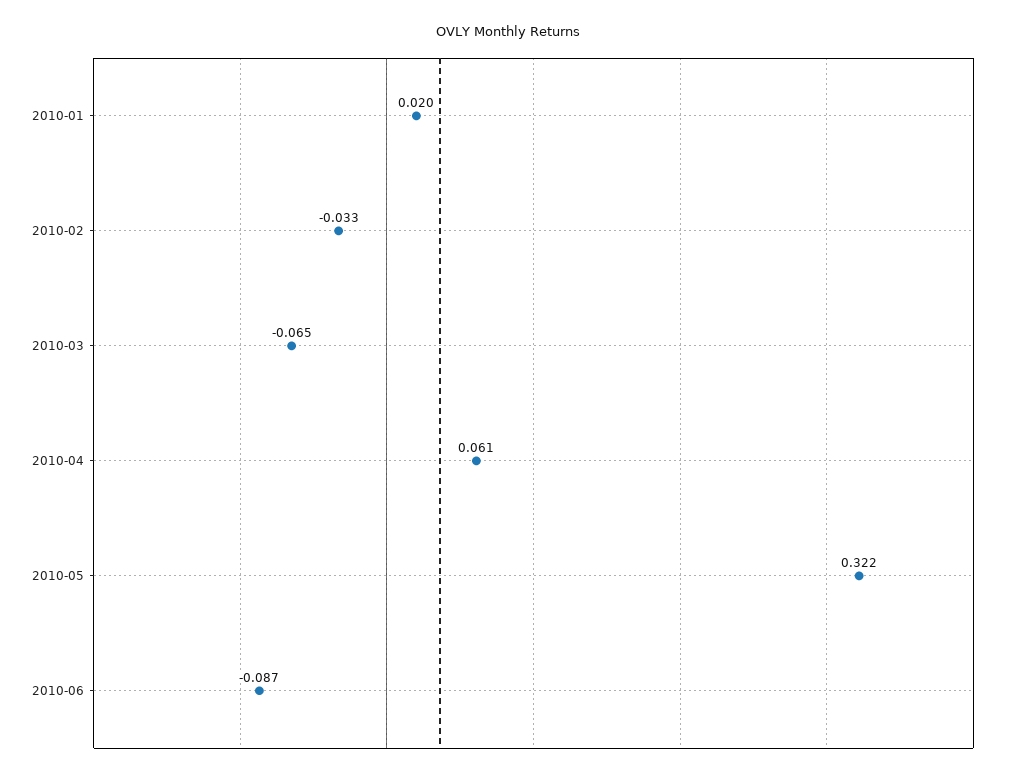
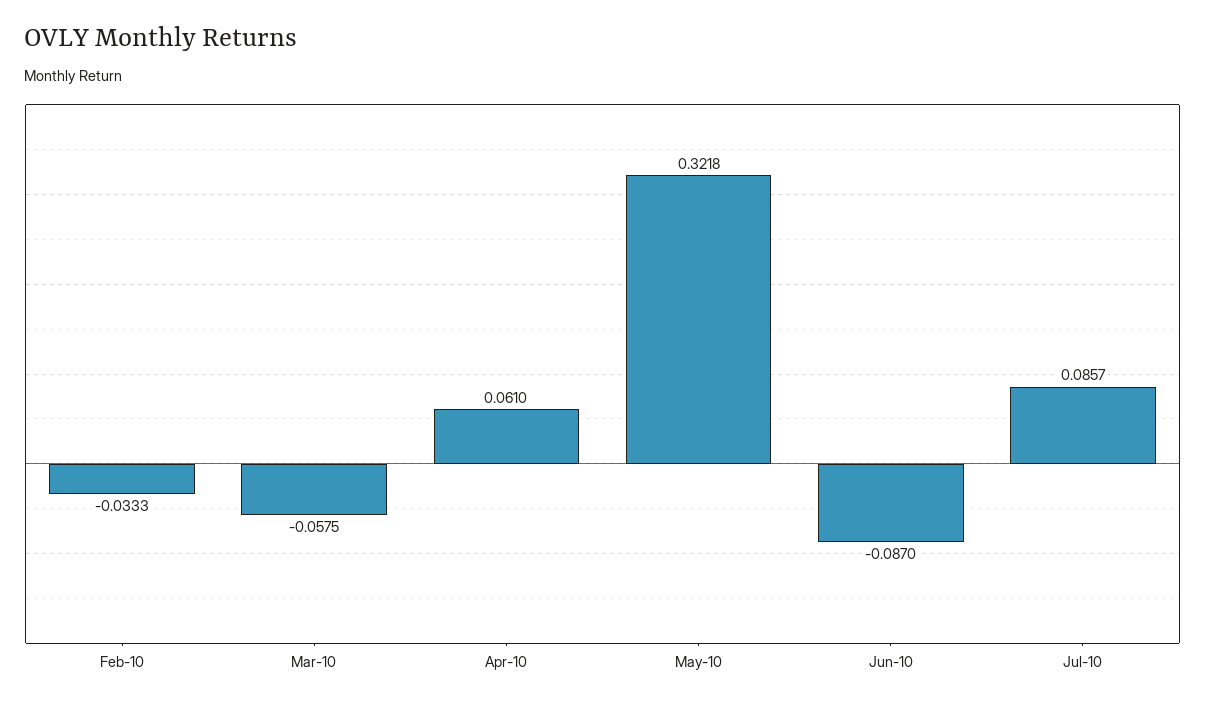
2010-01: 0.02 -> none
2010-03: -0.065 -> -0.0575
Jul-10: none -> 0.0857

